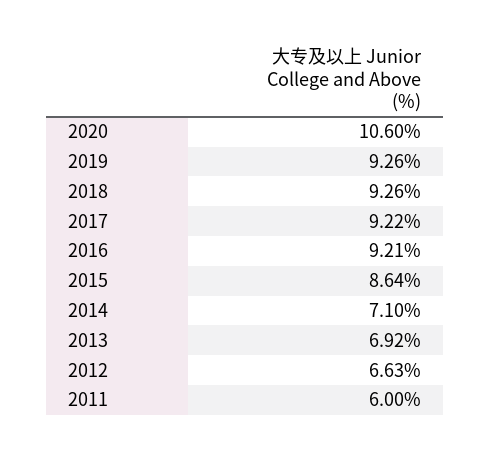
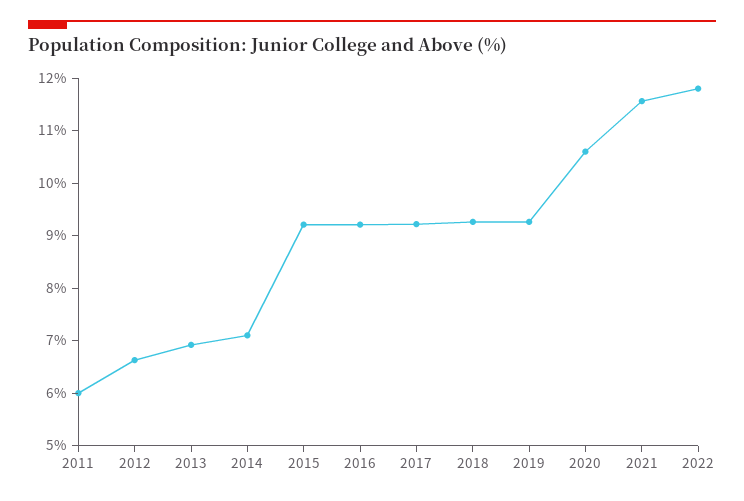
2015: 8.64 -> 9.2
2021: none -> 11.6
2022: none -> 11.8

